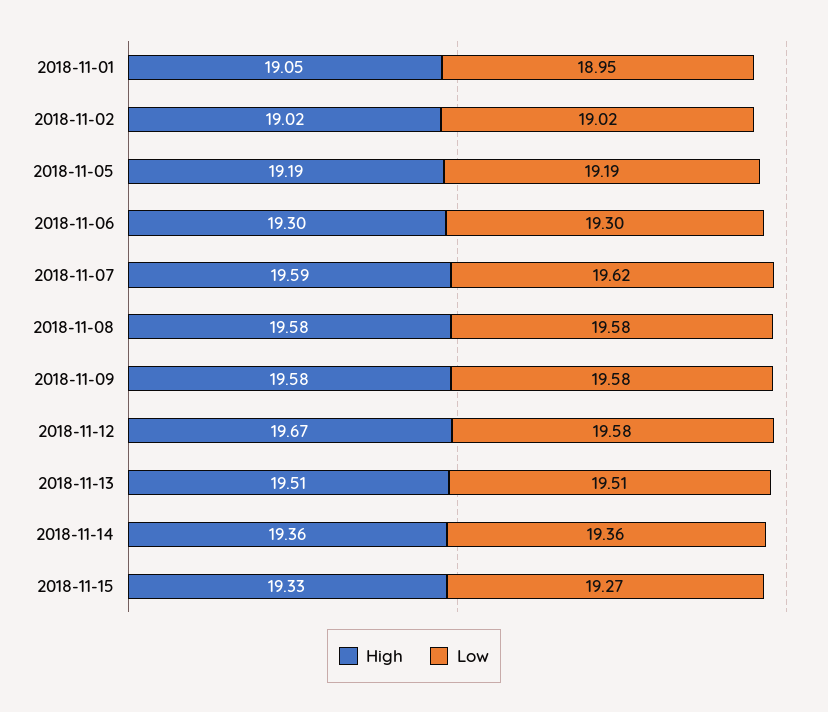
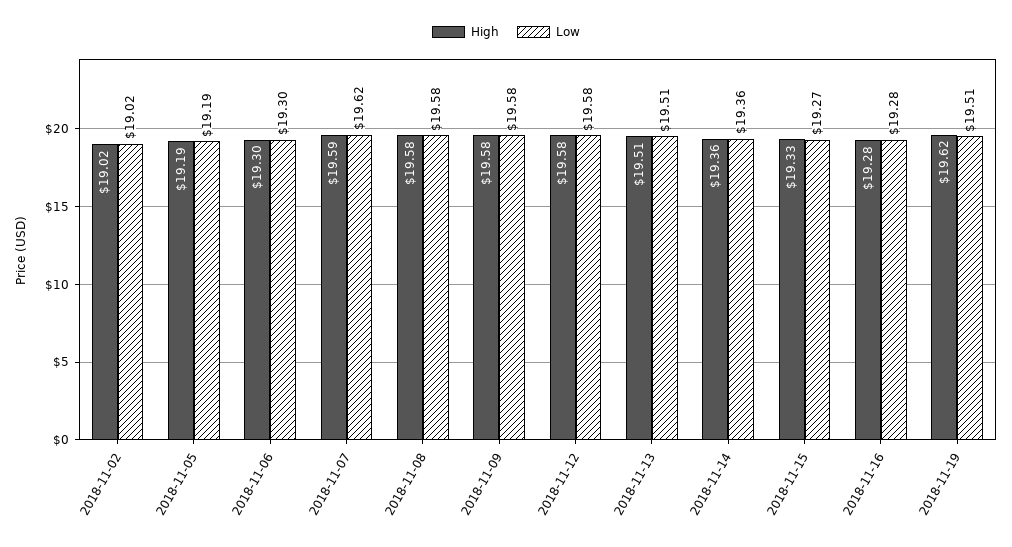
High, 2018-11-01: 19.05 -> none
Low, 2018-11-01: 18.95 -> none
High, 2018-11-12: 19.67 -> 19.58
High, 2018-11-16: none -> 19.28
Low, 2018-11-16: none -> 19.28
High, 2018-11-19: none -> 19.62
Low, 2018-11-19: none -> 19.51

